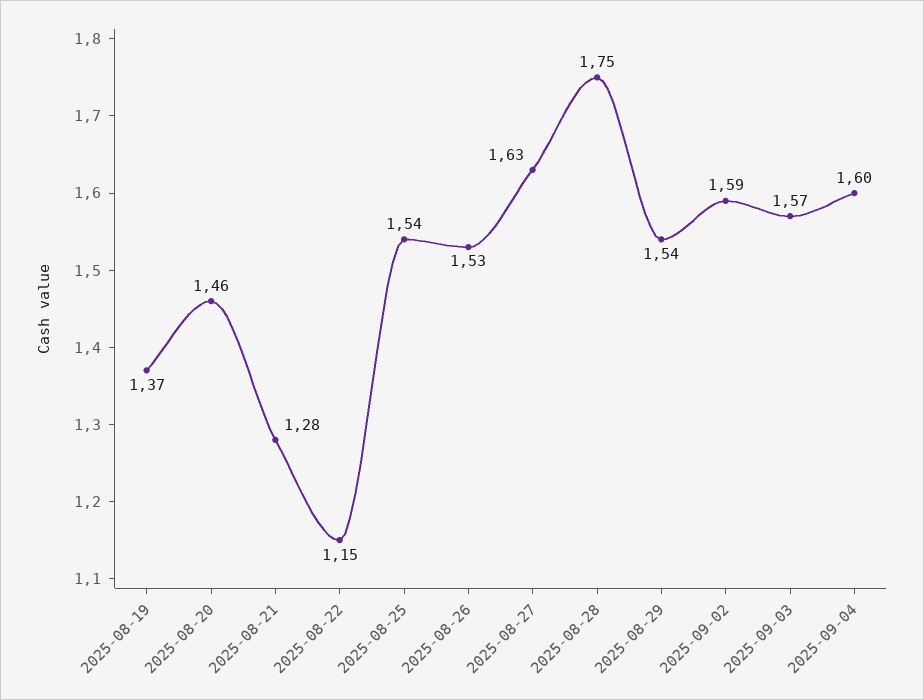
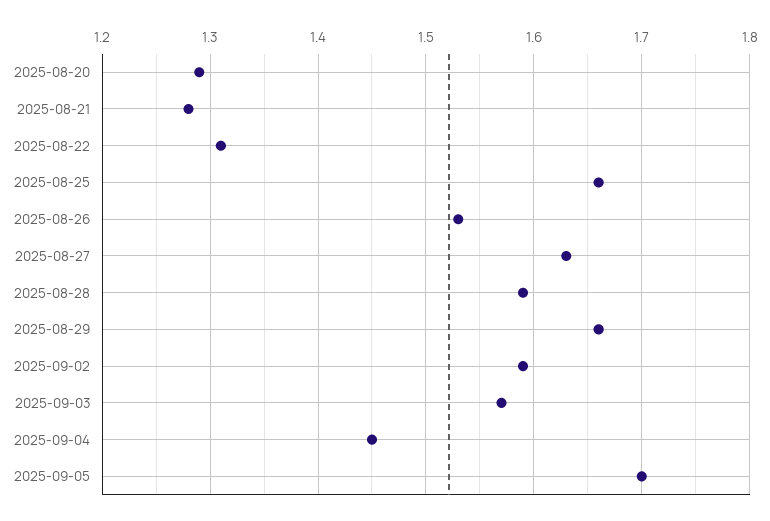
2025-08-19: 1.37 -> none
2025-08-20: 1.46 -> 1.29
2025-08-22: 1.15 -> 1.31
2025-08-25: 1.54 -> 1.66
2025-08-28: 1.75 -> 1.59
2025-08-29: 1.54 -> 1.66
2025-09-04: 1.6 -> 1.45
2025-09-05: none -> 1.7

